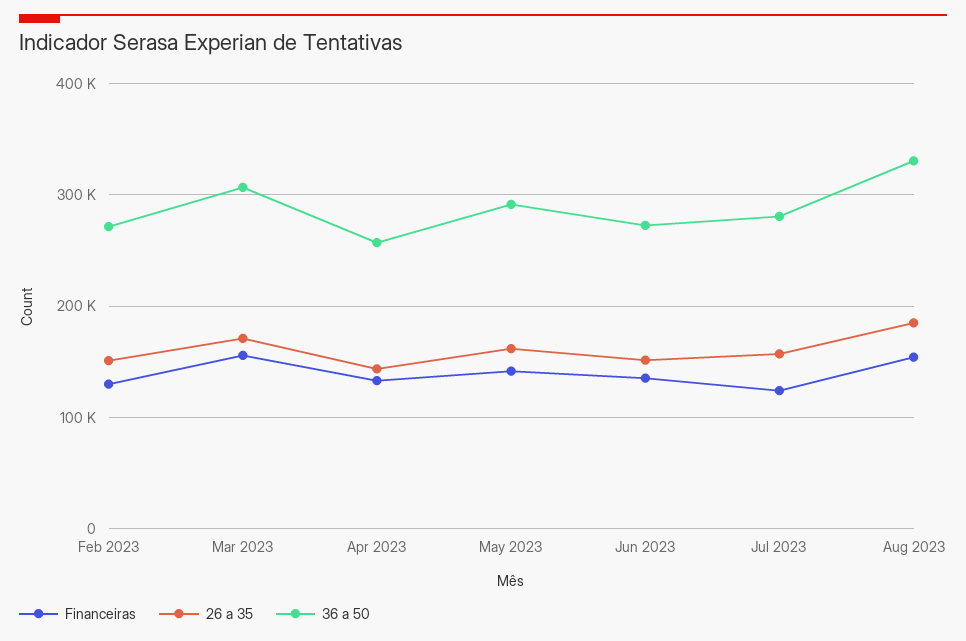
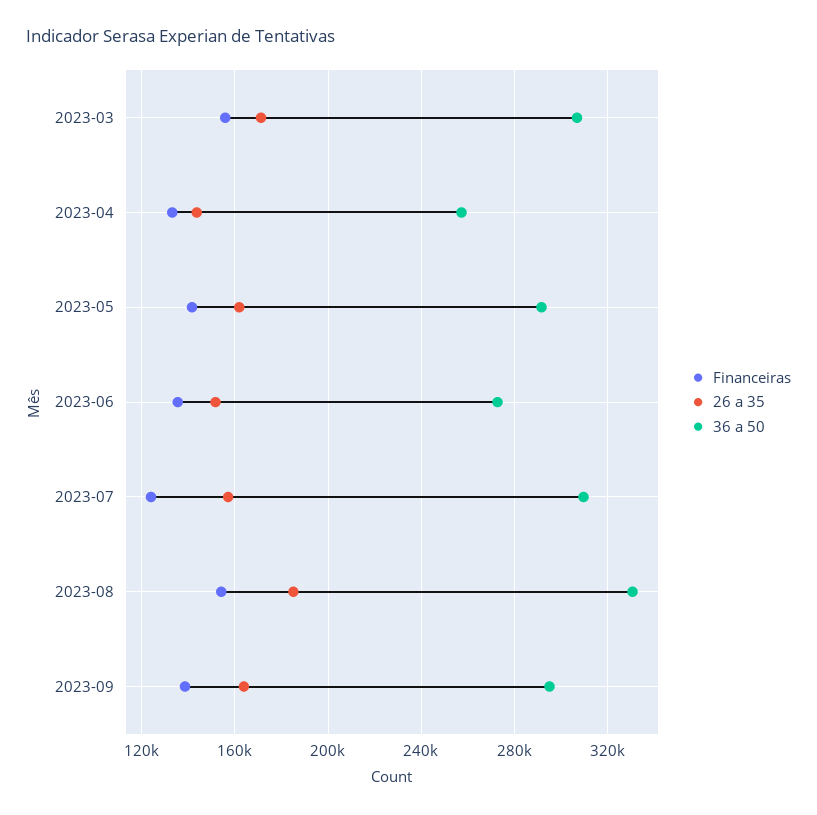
Financeiras, Feb 2023: 130000 -> none
26 a 35, Feb 2023: 150000 -> none
36 a 50, Feb 2023: 270000 -> none
36 a 50, Jul 2023: 280000 -> 310000
Financeiras, 2023-09: none -> 140000
26 a 35, 2023-09: none -> 165000
36 a 50, 2023-09: none -> 295000

